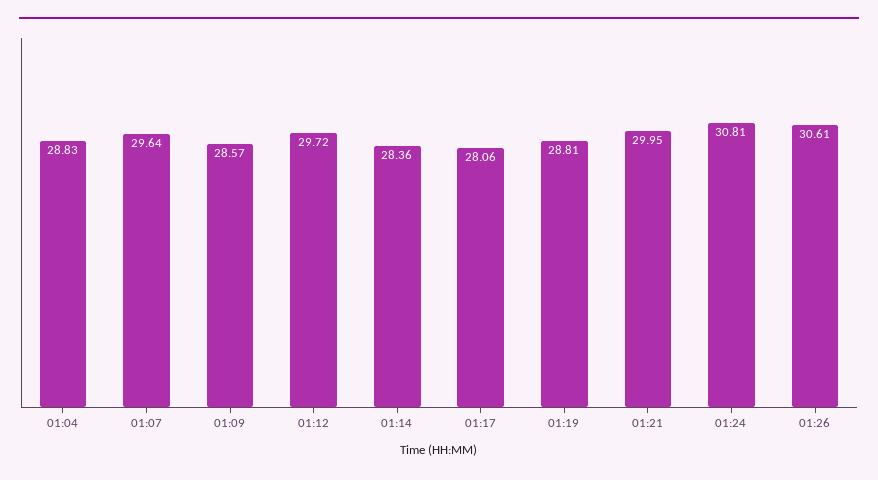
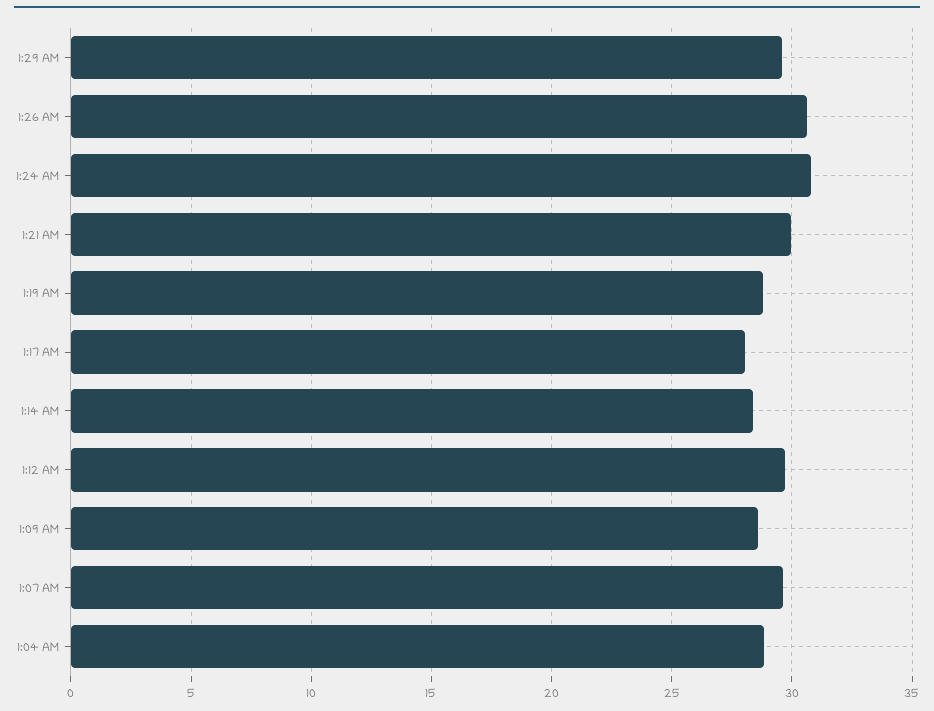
1:29 AM: none -> 29.5

